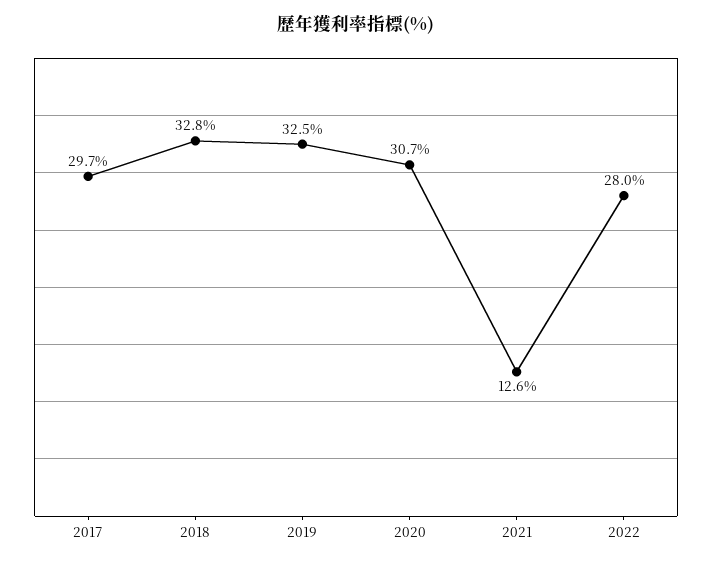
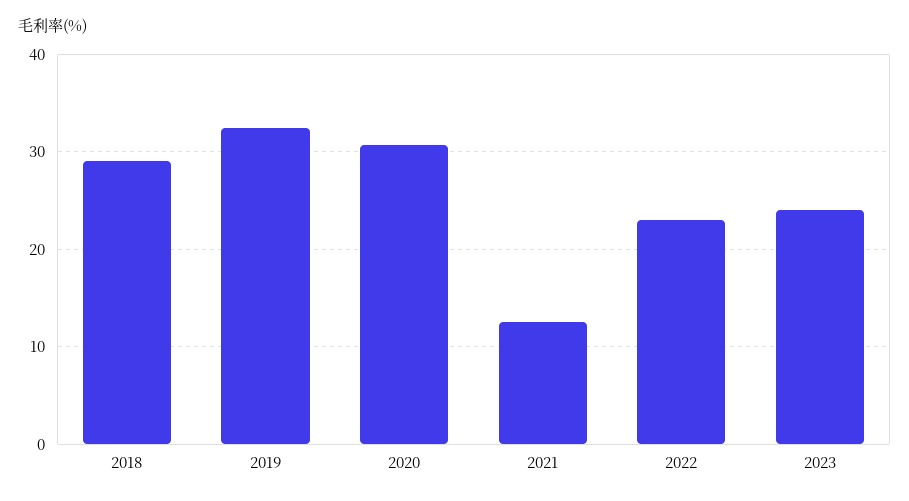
2017: 29.7 -> none
2018: 32.8 -> 29
2022: 28 -> 23
2023: none -> 24

